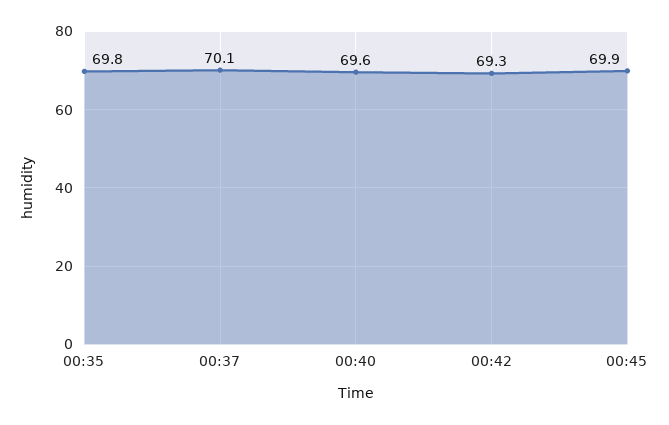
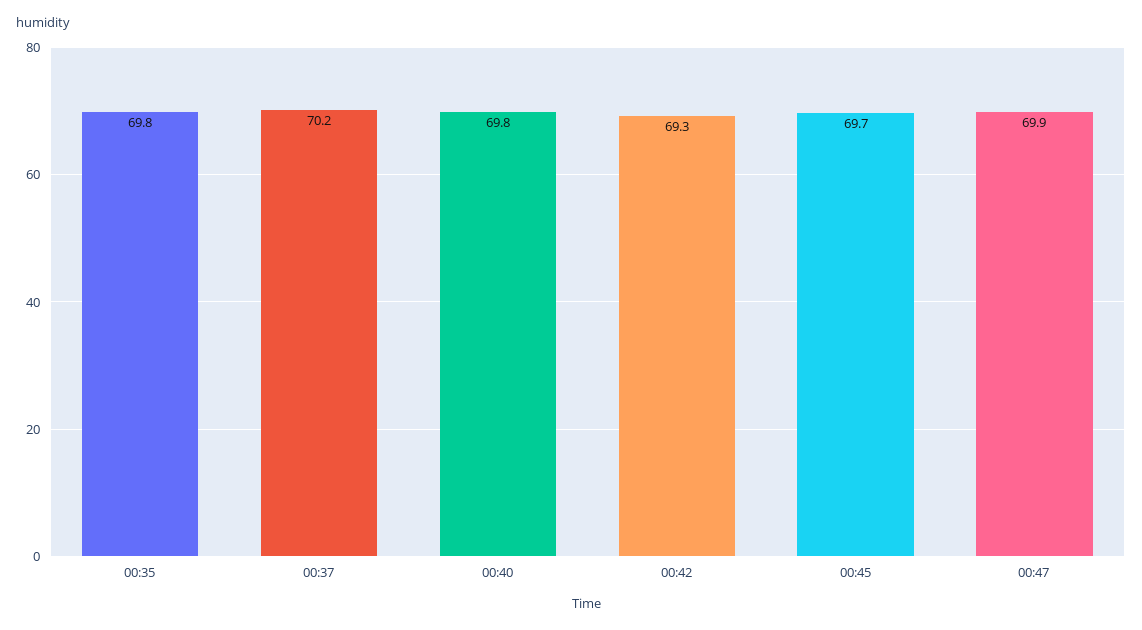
00:37: 70.1 -> 70.2
00:40: 69.6 -> 69.8
00:45: 69.9 -> 69.7
00:47: none -> 69.9

